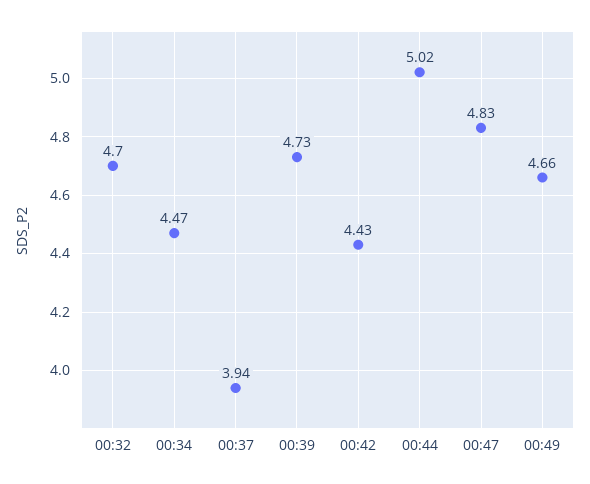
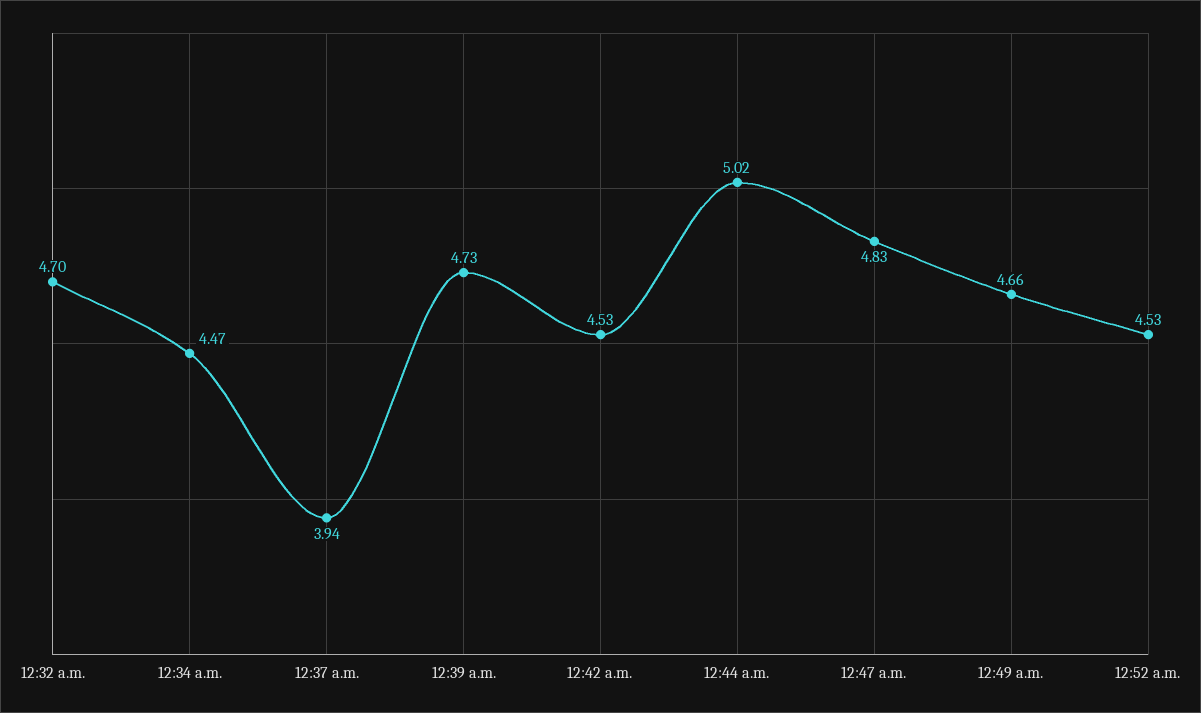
00:42: 4.43 -> 4.53
12:52 a.m.: none -> 4.53

